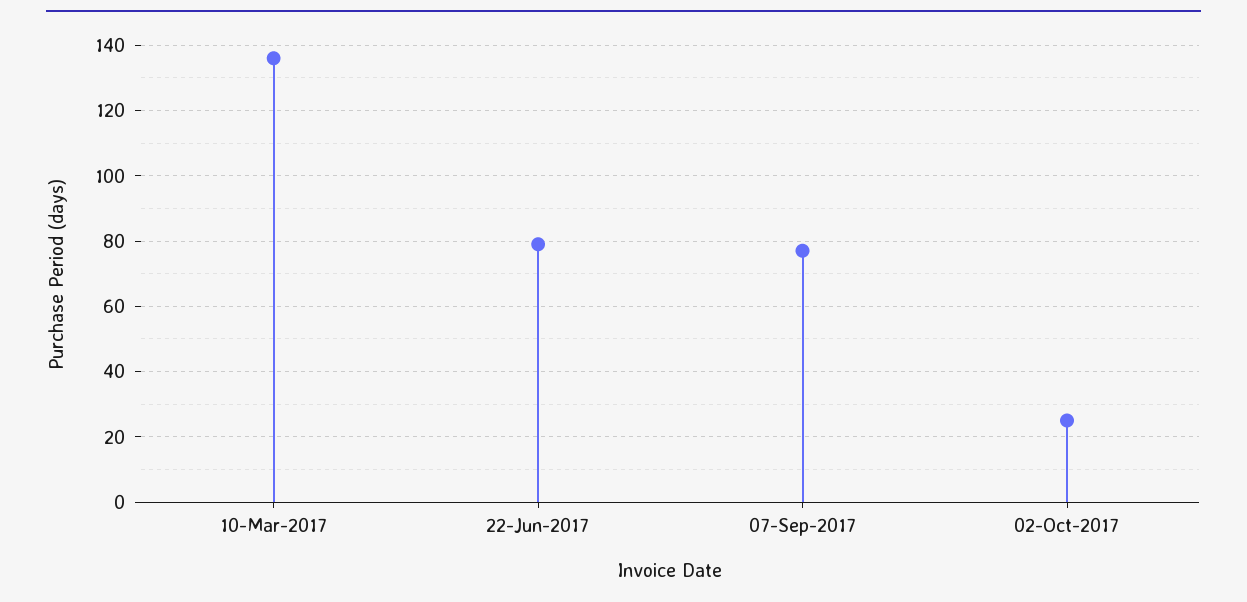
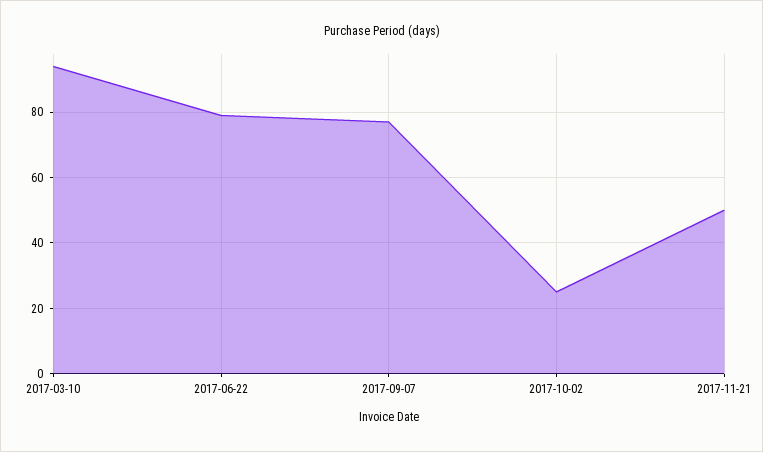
10-Mar-2017: 135 -> 95
2017-11-21: none -> 50

